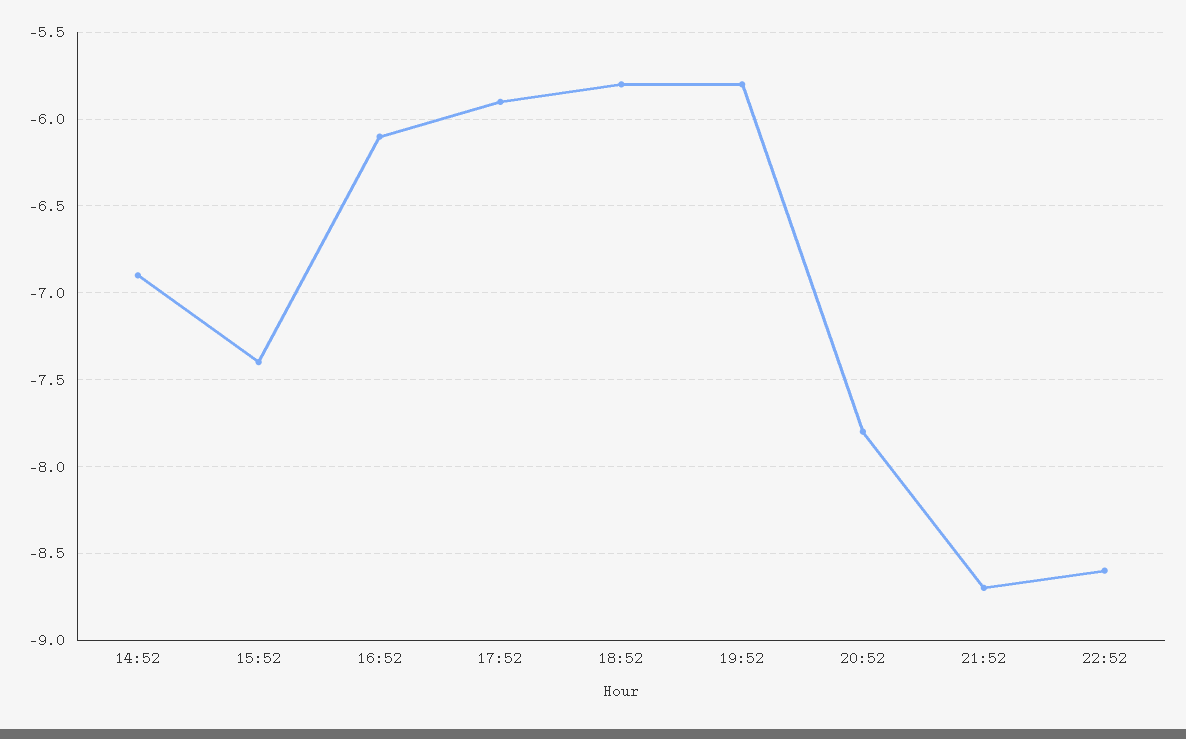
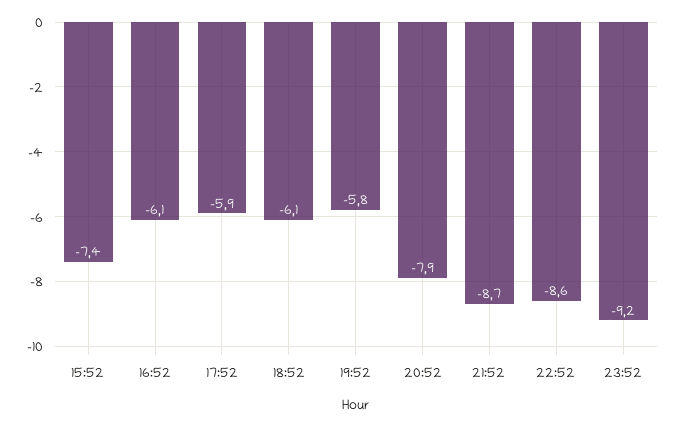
14:52: -6.9 -> none
18:52: -5.8 -> -6.1
20:52: -7.8 -> -7.9
23:52: none -> -9.2

